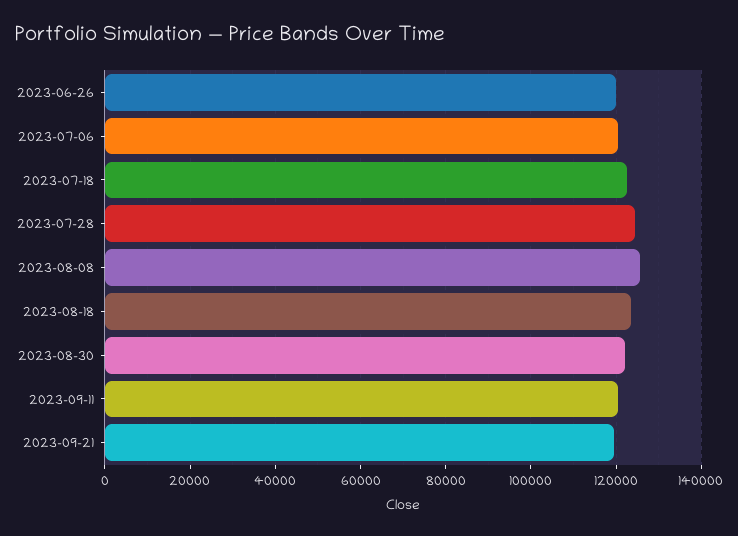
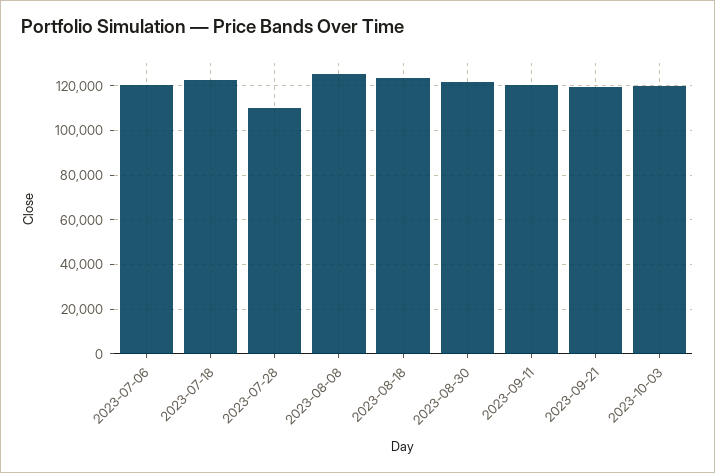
2023-06-26: 120000 -> none
2023-07-28: 124000 -> 110000
2023-10-03: none -> 120000

